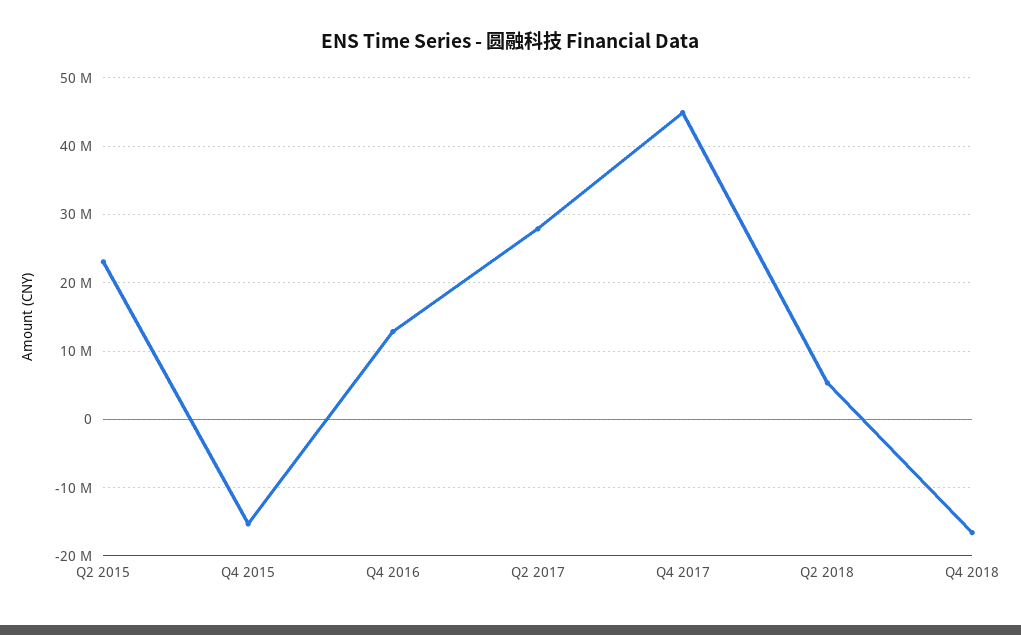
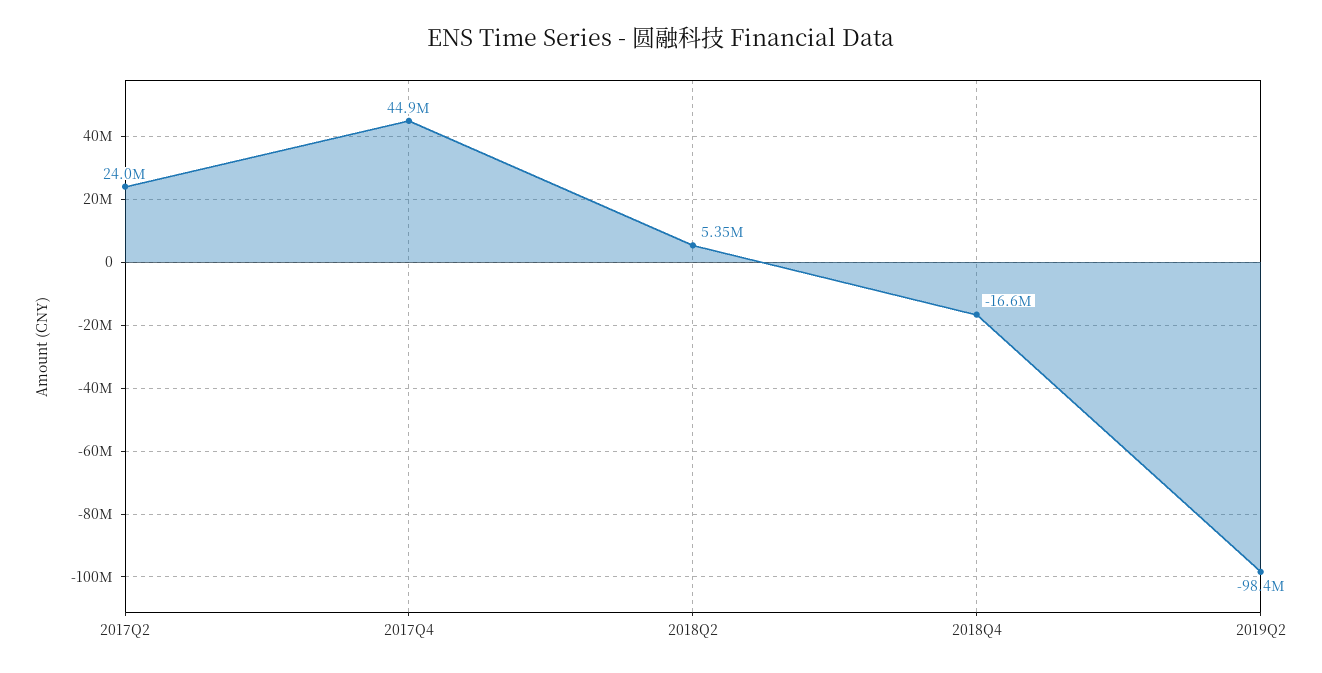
Q2 2015: 23000000 -> none
Q4 2015: -15000000 -> none
Q4 2016: 13000000 -> none
Q2 2017: 28000000 -> 24000000
2019Q2: none -> -98400000

